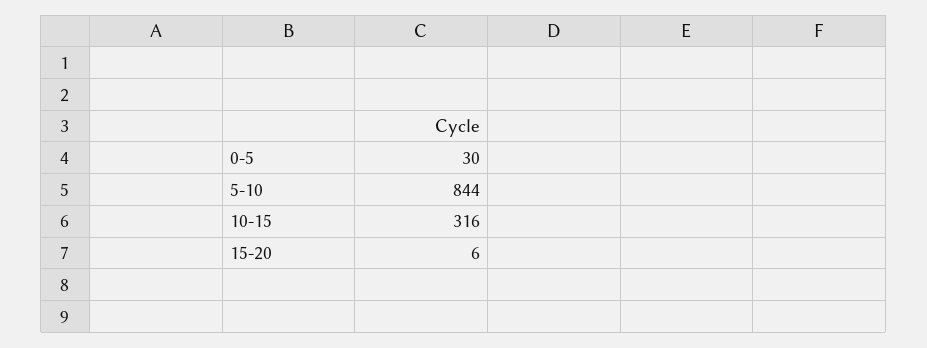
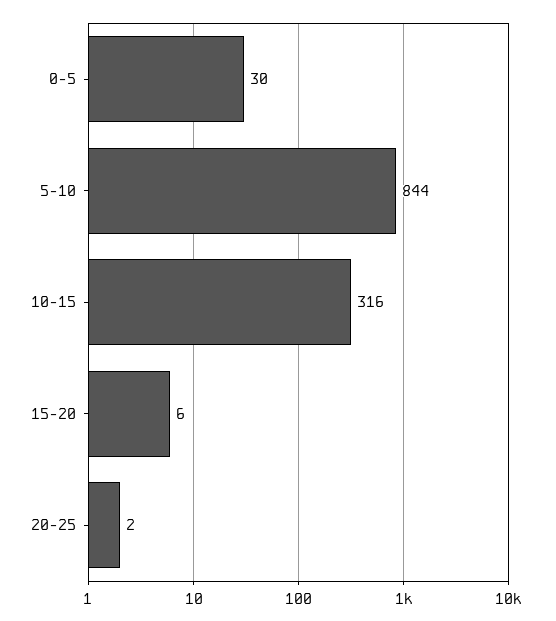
20-25: none -> 2

